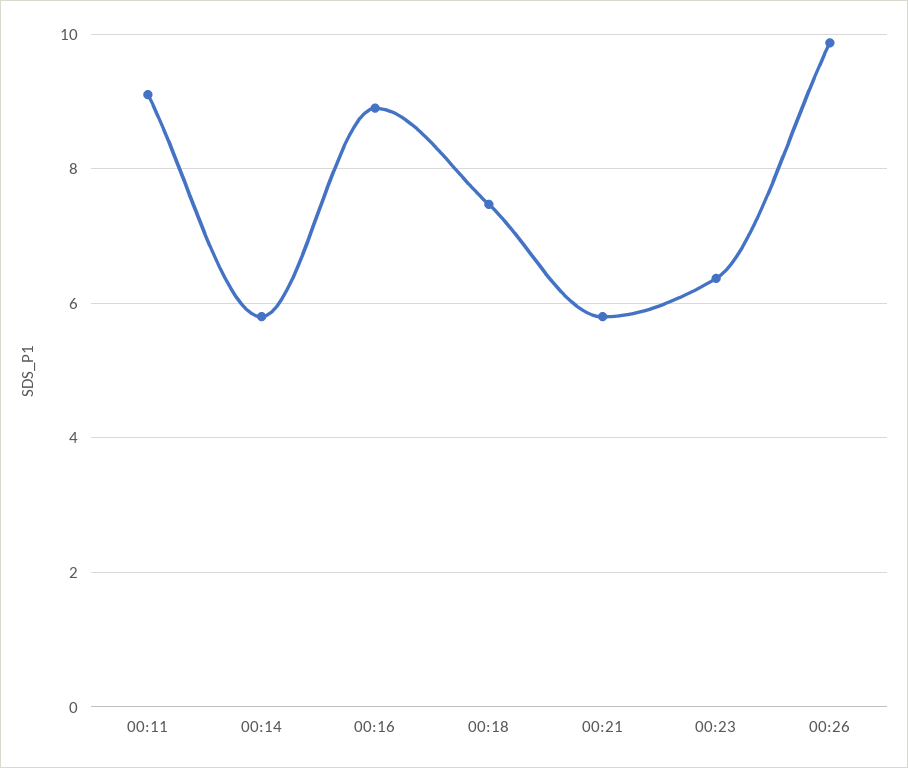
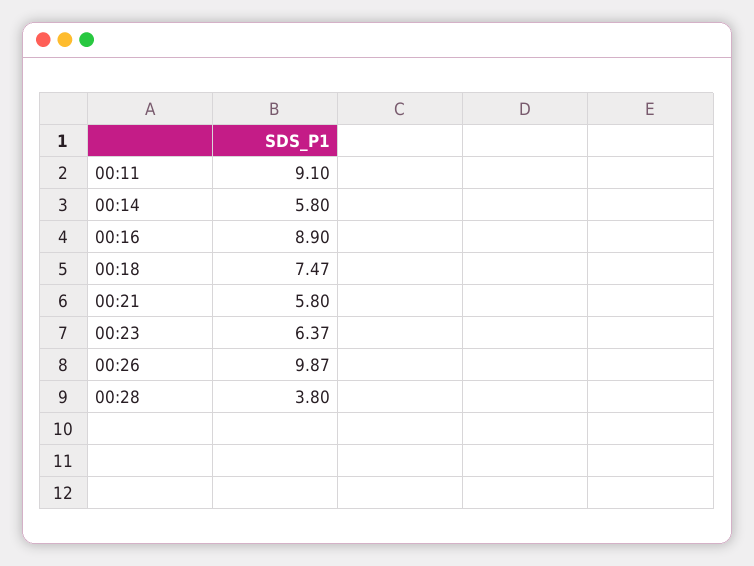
00:28: none -> 3.8

